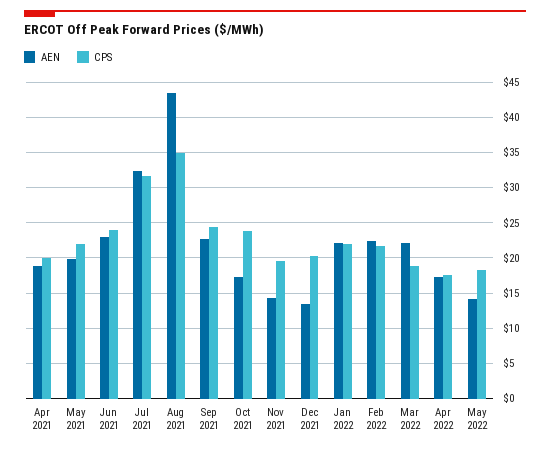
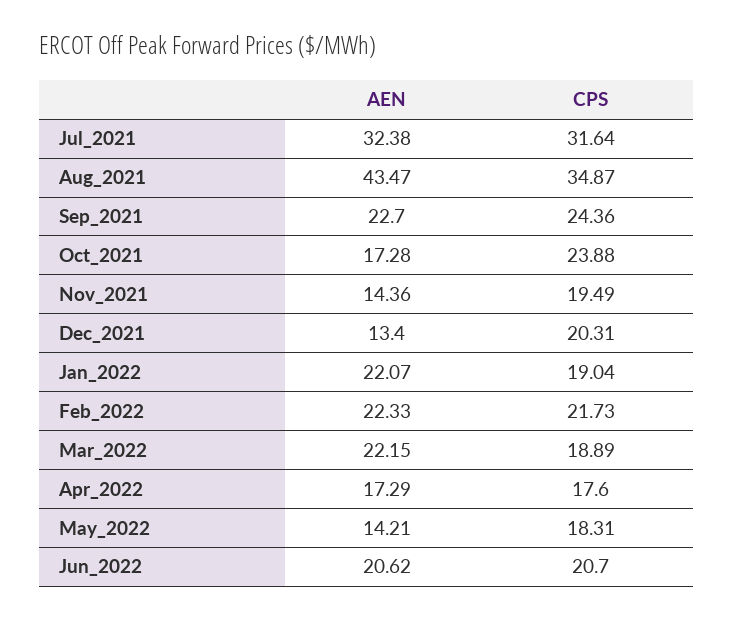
AEN, Apr 2021: 19 -> none
CPS, Apr 2021: 20 -> none
AEN, May 2021: 20 -> none
CPS, May 2021: 22 -> none
AEN, Jun 2021: 23 -> none
CPS, Jun 2021: 24 -> none
CPS, Jan 2022: 22 -> 19.04
AEN, Jun_2022: none -> 20.62
CPS, Jun_2022: none -> 20.7

